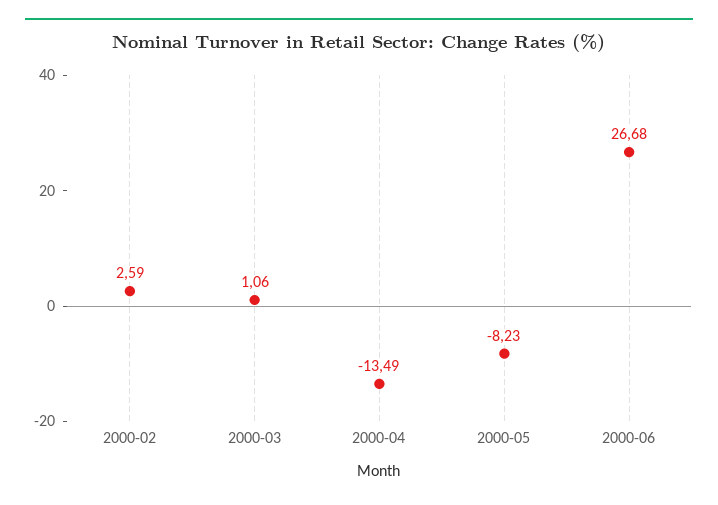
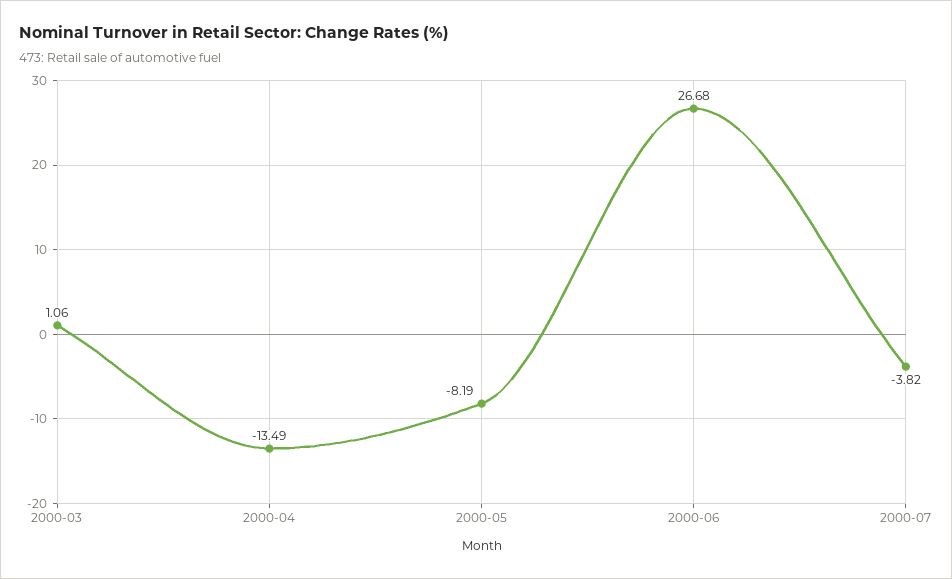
2000-02: 2.59 -> none
2000-05: -8.23 -> -8.19
2000-07: none -> -3.82

